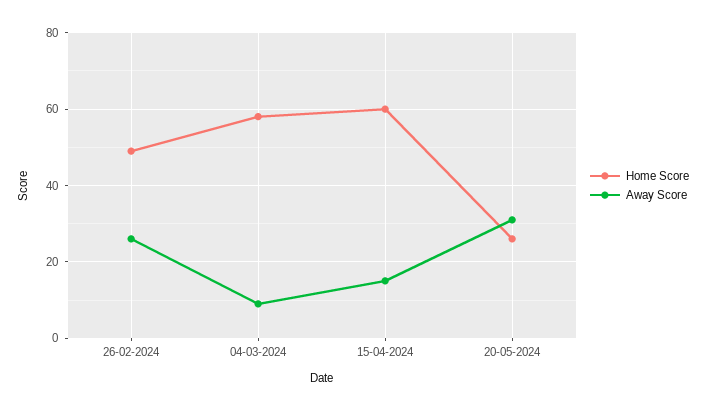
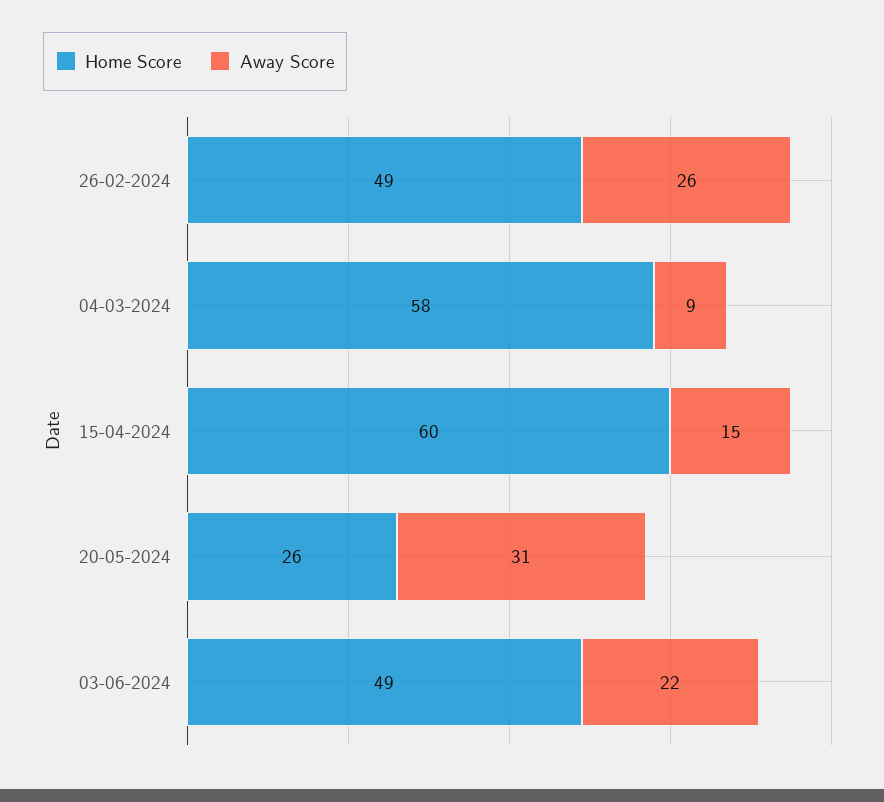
Home Score, 03-06-2024: none -> 49
Away Score, 03-06-2024: none -> 22

